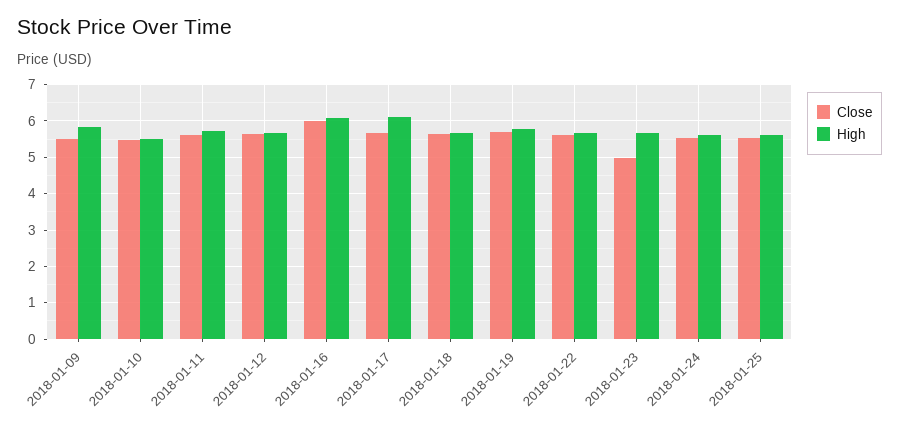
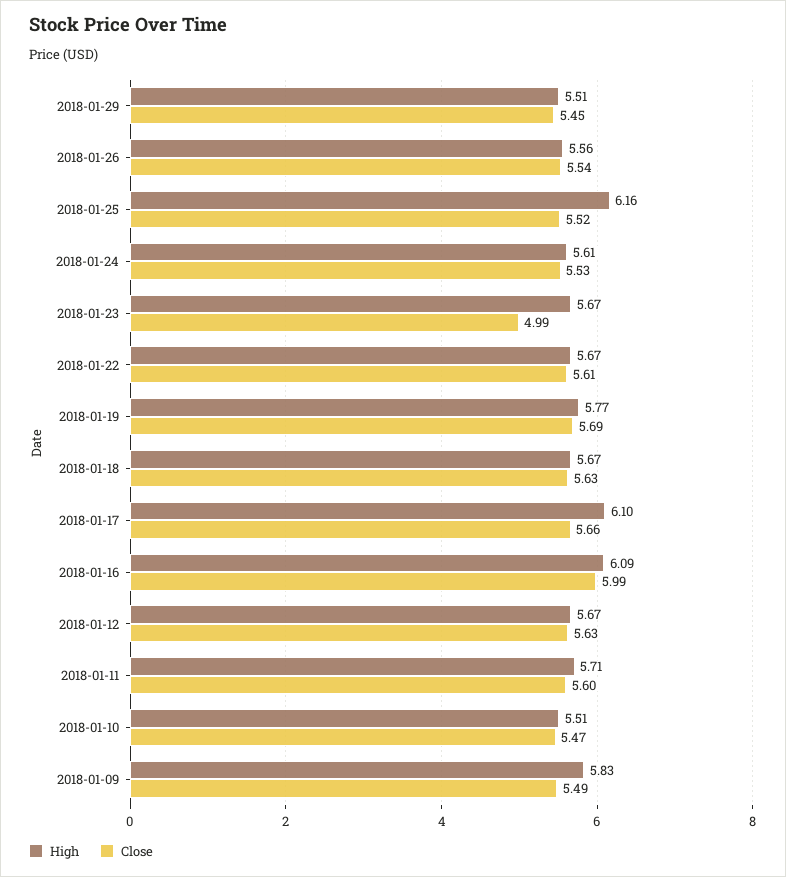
High, 2018-01-25: 5.6 -> 6.16
High, 2018-01-29: none -> 5.51
Close, 2018-01-29: none -> 5.45
High, 2018-01-26: none -> 5.56
Close, 2018-01-26: none -> 5.54

